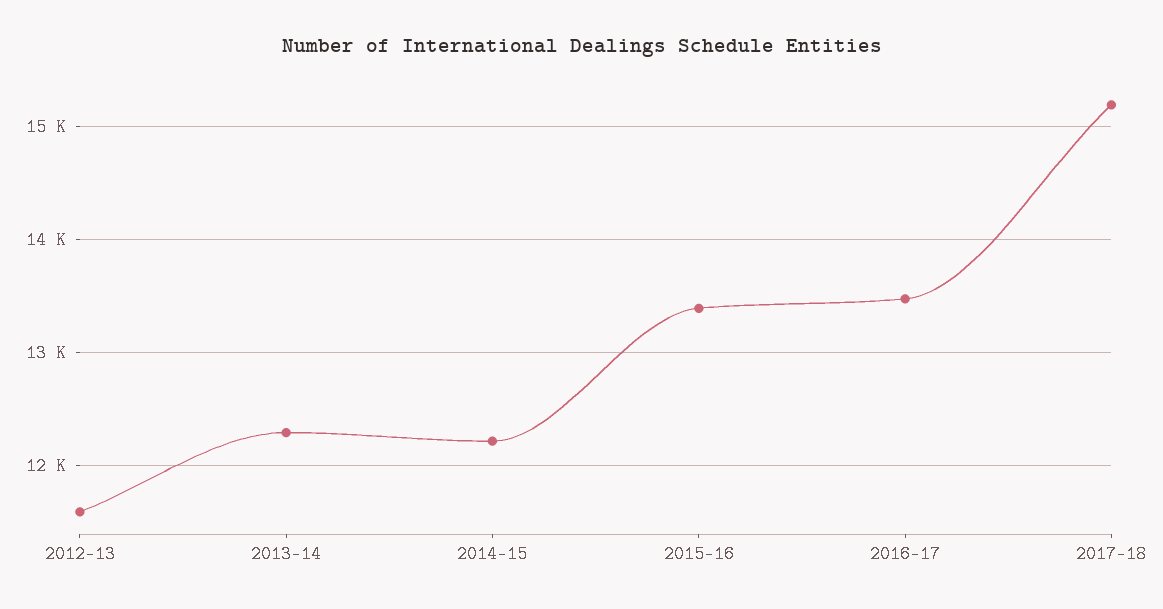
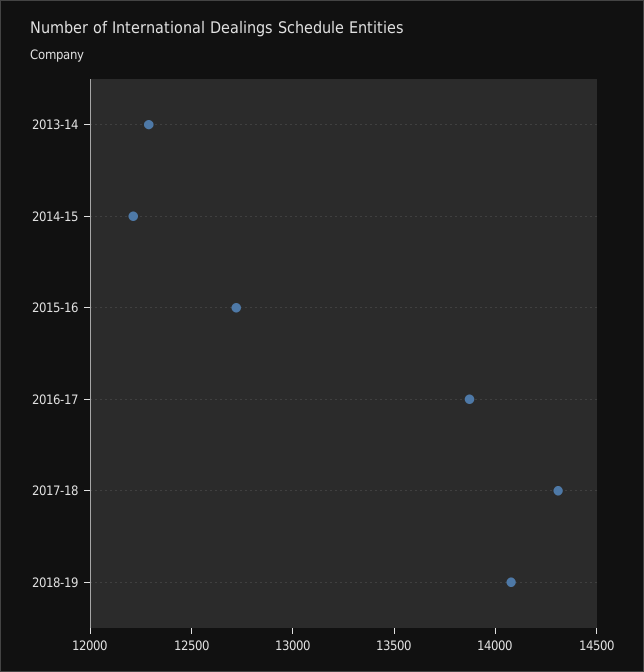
2012-13: 11600 -> none
2015-16: 13400 -> 12700
2016-17: 13500 -> 13900
2017-18: 15200 -> 14300
2018-19: none -> 14100

